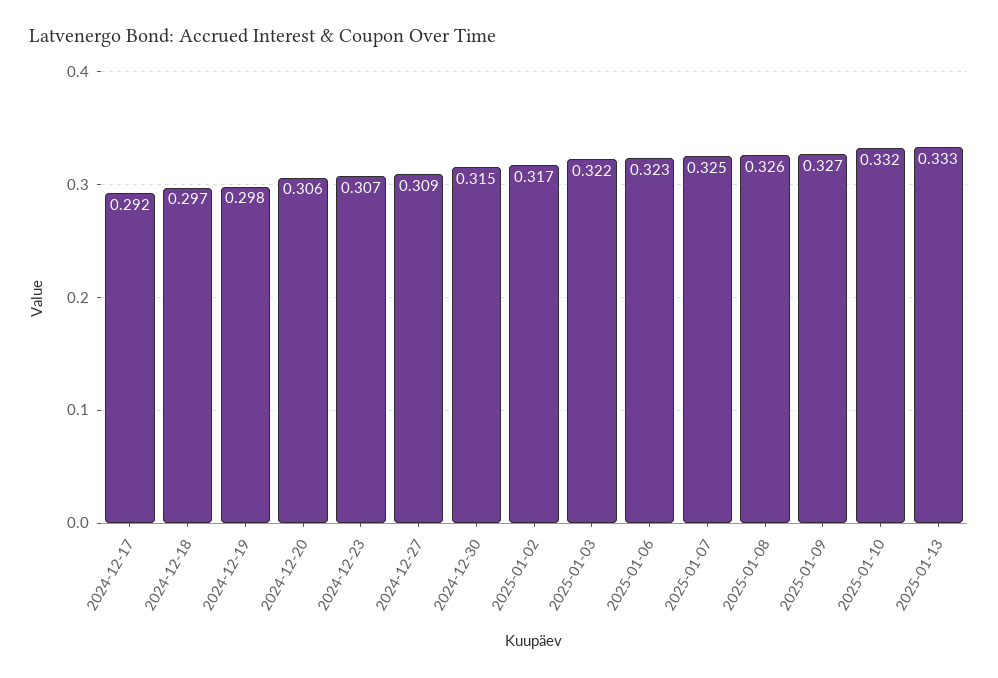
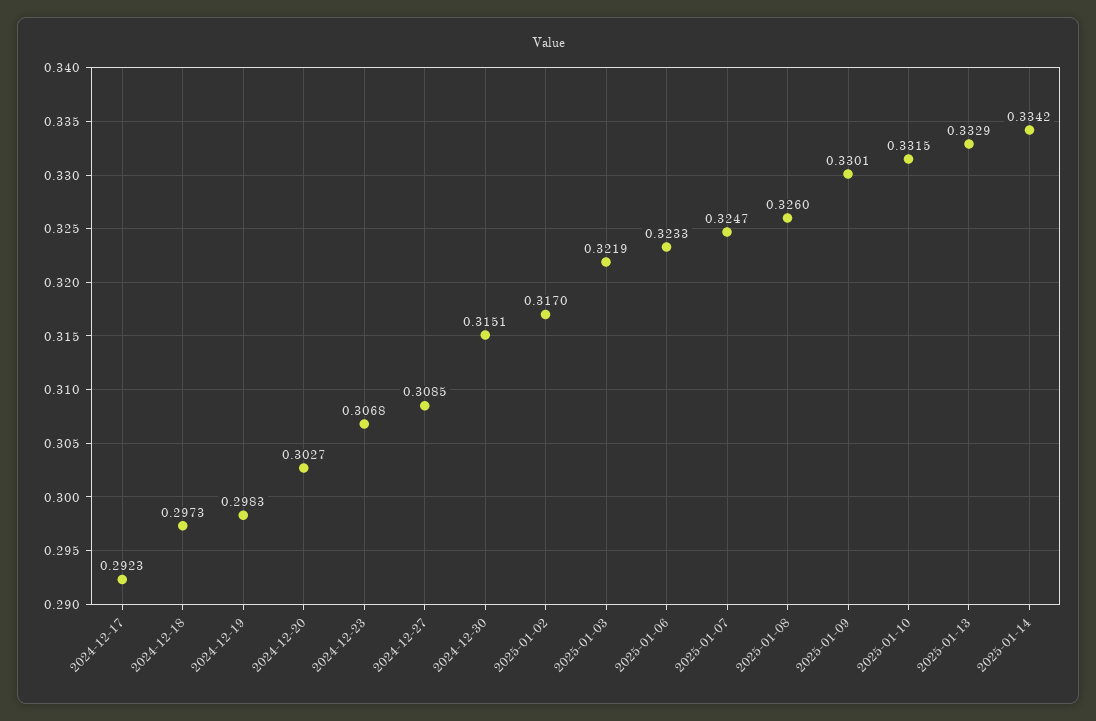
2024-12-20: 0.306 -> 0.3027
2025-01-09: 0.327 -> 0.3301
2025-01-14: none -> 0.3342

